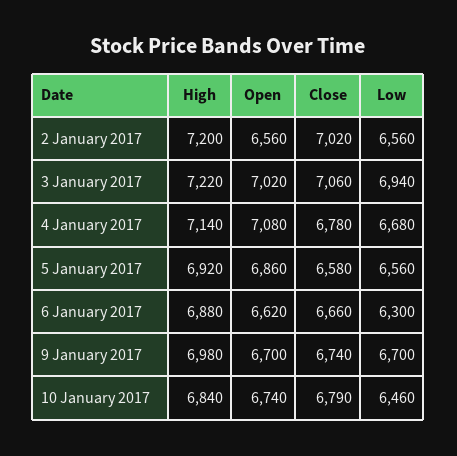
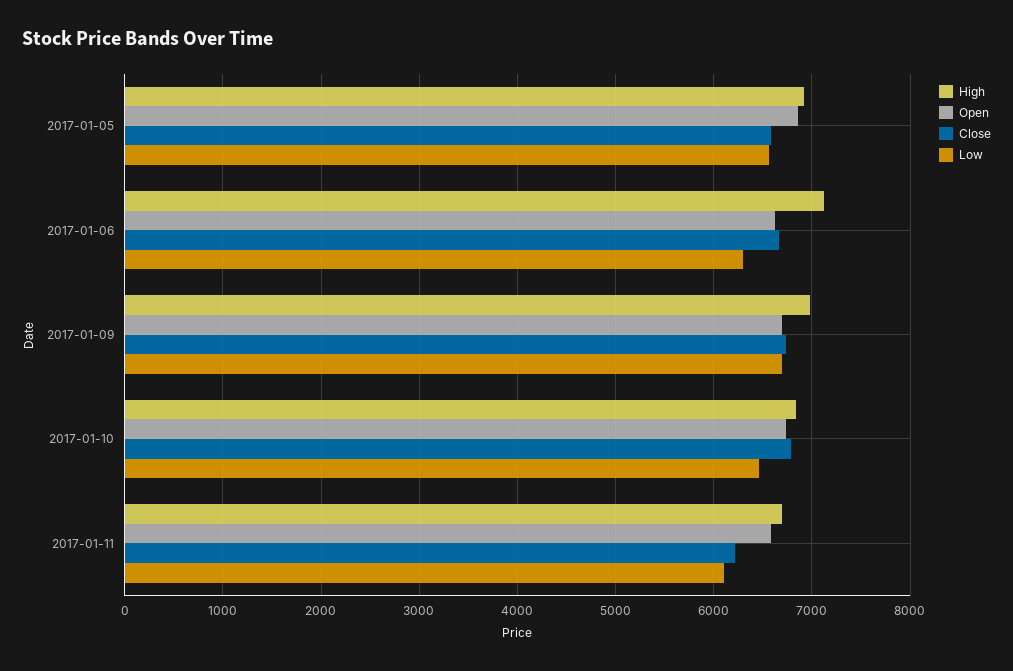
High, 2 January 2017: 7200 -> none
Open, 2 January 2017: 6560 -> none
Close, 2 January 2017: 7020 -> none
Low, 2 January 2017: 6560 -> none
High, 3 January 2017: 7220 -> none
Open, 3 January 2017: 7020 -> none
Close, 3 January 2017: 7060 -> none
Low, 3 January 2017: 6940 -> none
High, 4 January 2017: 7140 -> none
Open, 4 January 2017: 7080 -> none
Close, 4 January 2017: 6780 -> none
Low, 4 January 2017: 6680 -> none
High, 6 January 2017: 6880 -> 7100
High, 2017-01-11: none -> 6700
Open, 2017-01-11: none -> 6600
Close, 2017-01-11: none -> 6200
Low, 2017-01-11: none -> 6100

